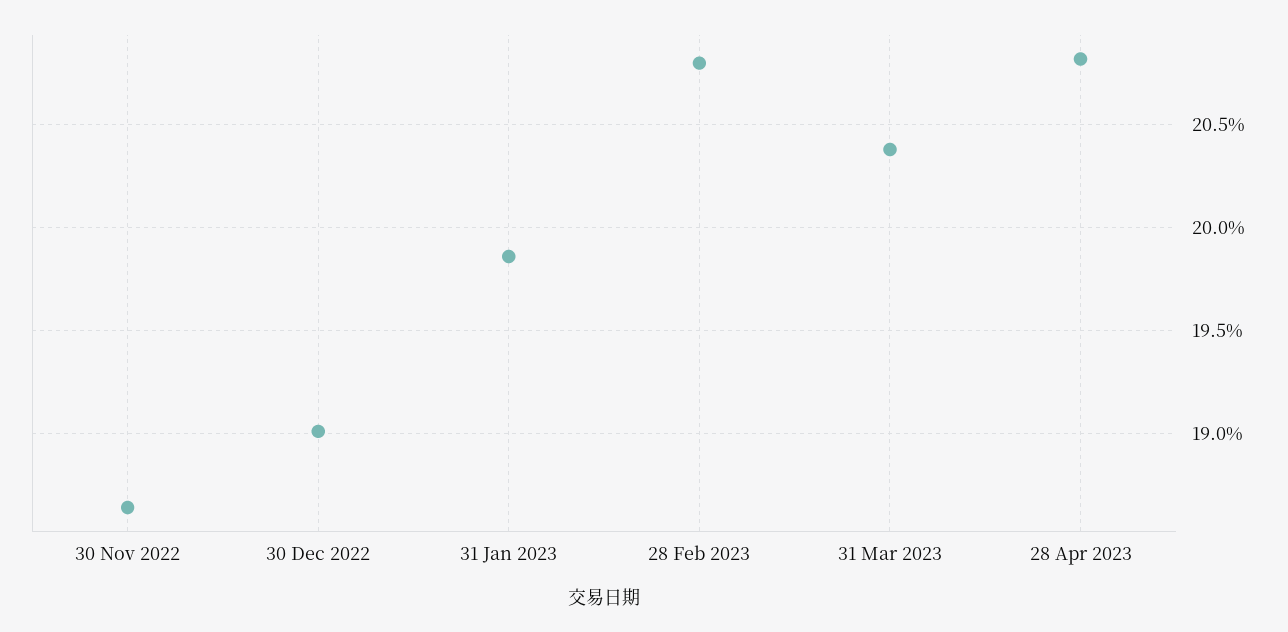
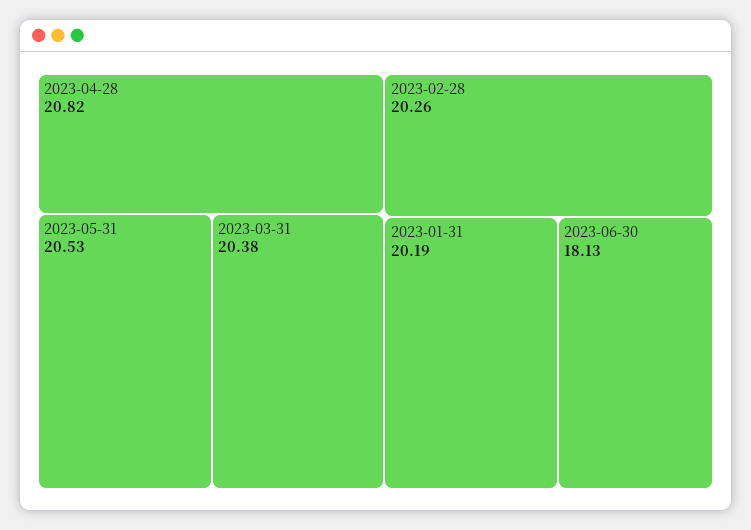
30 Nov 2022: 18.65 -> none
30 Dec 2022: 19 -> none
31 Jan 2023: 19.85 -> 20.19
28 Feb 2023: 20.8 -> 20.26
2023-05-31: none -> 20.53
2023-06-30: none -> 18.13

